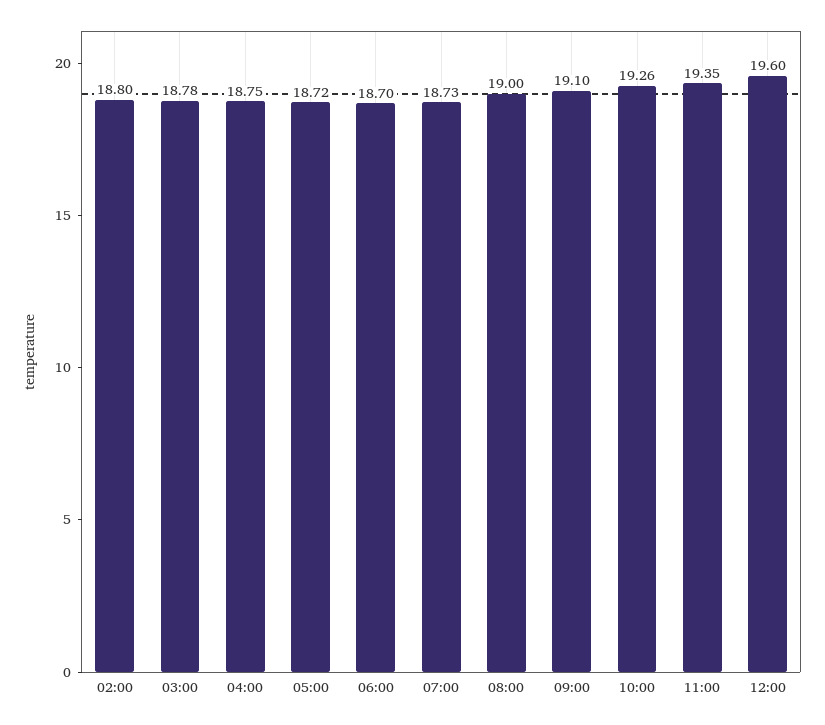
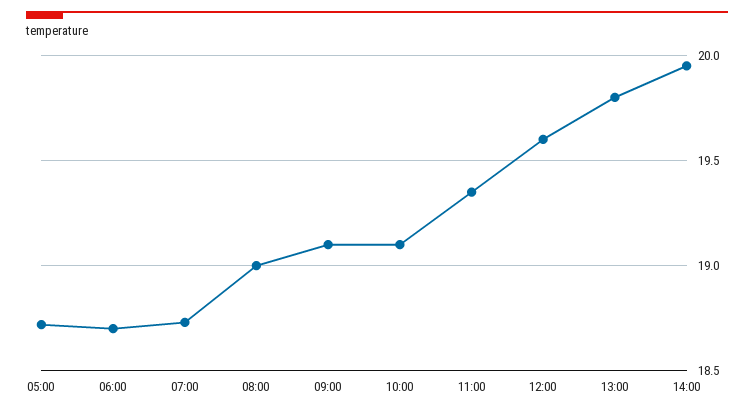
02:00: 18.8 -> none
03:00: 18.78 -> none
04:00: 18.75 -> none
10:00: 19.26 -> 19.1
13:00: none -> 19.8
14:00: none -> 19.95

